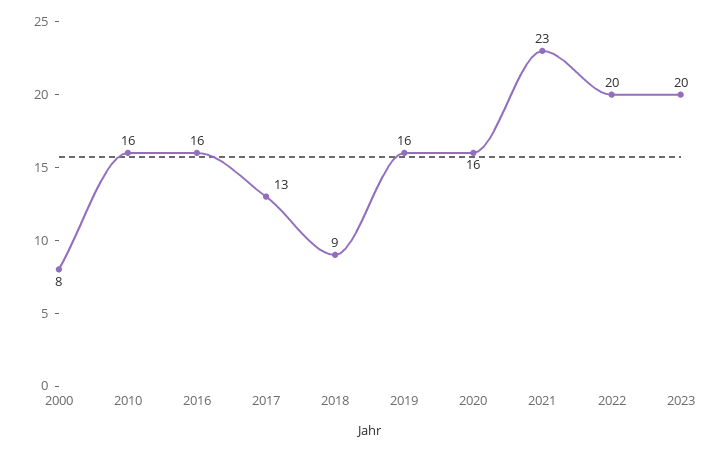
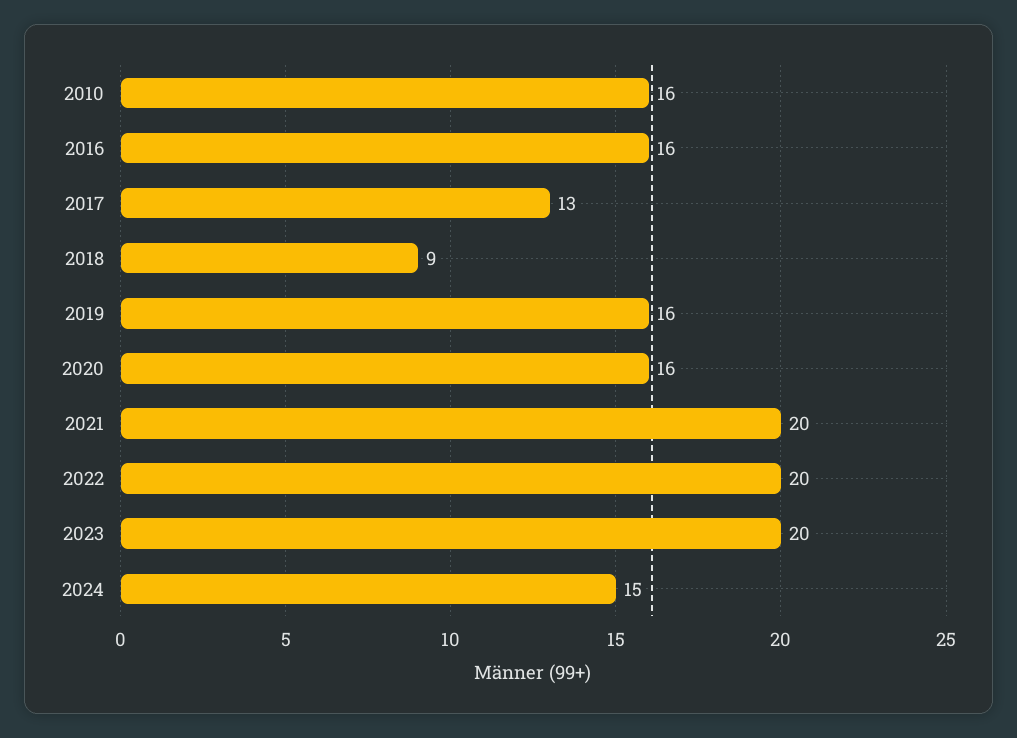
2000: 8 -> none
2021: 23 -> 20
2024: none -> 15

